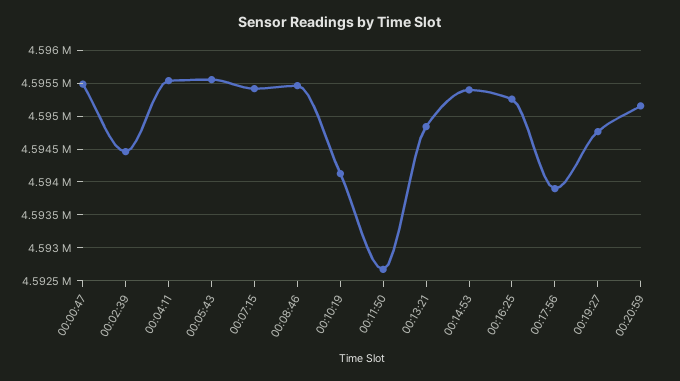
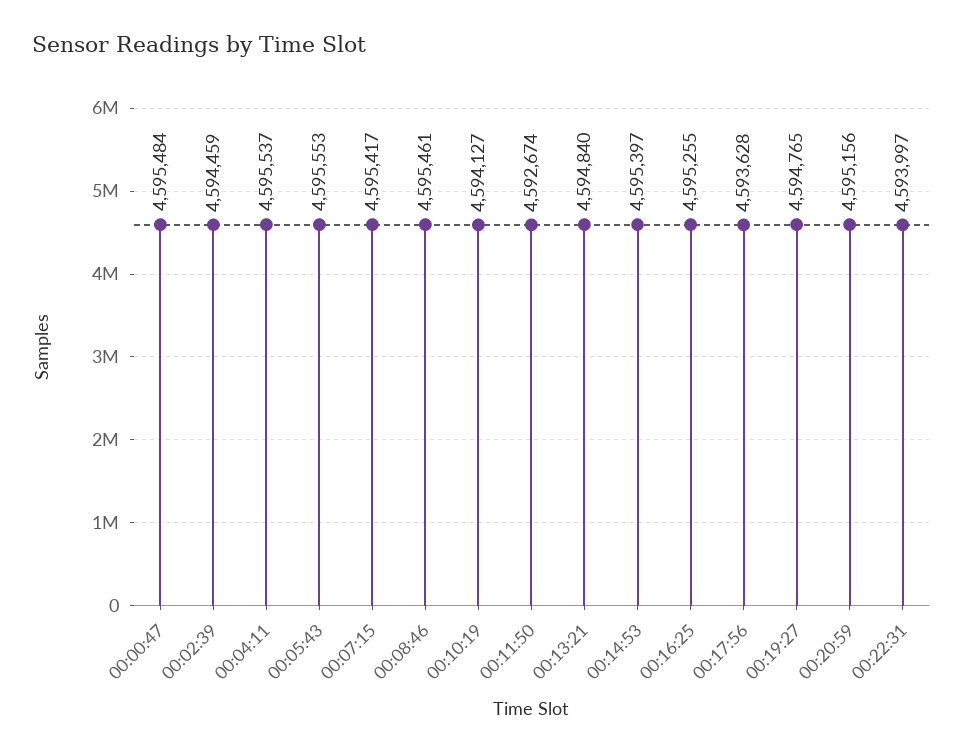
00:17:56: 4593900 -> 4593628
00:22:31: none -> 4593997

